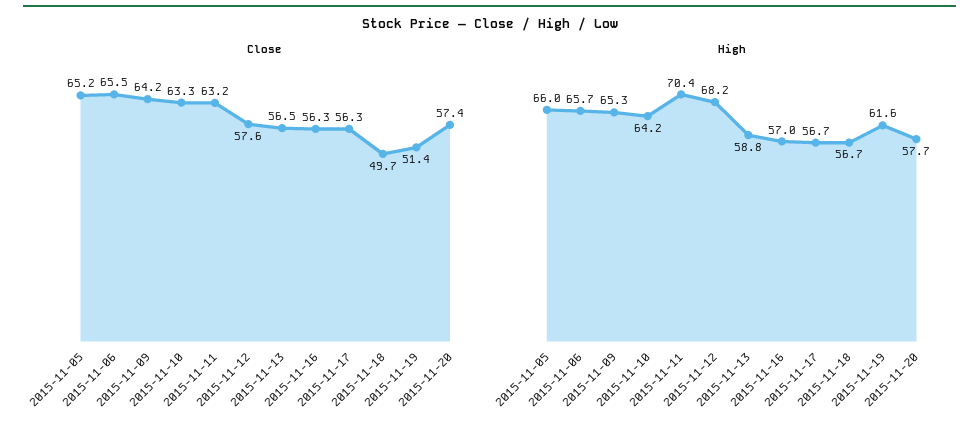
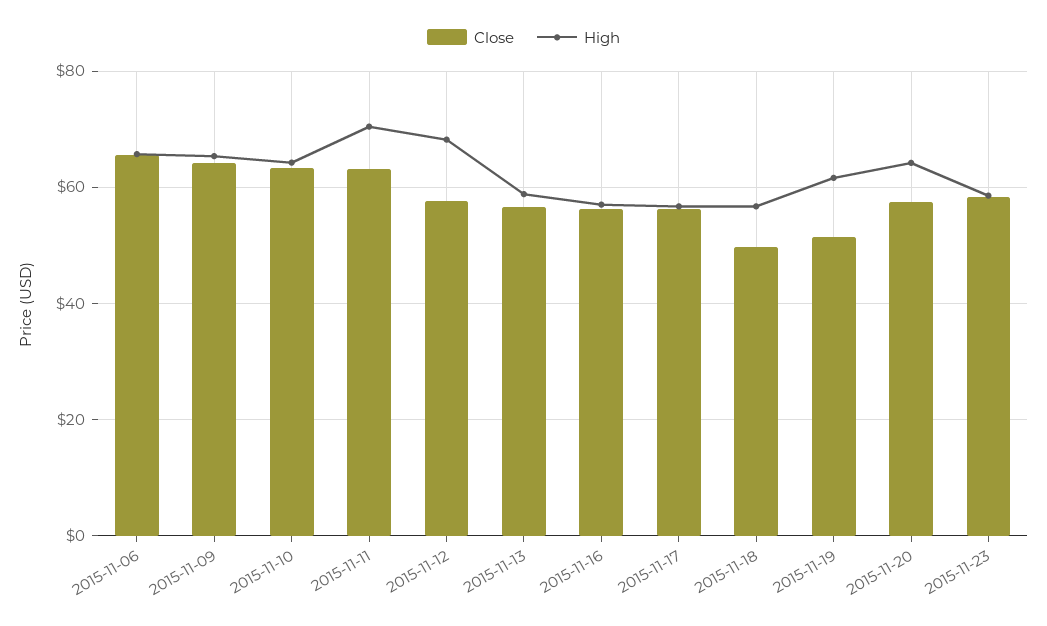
Close, 2015-11-05: 65.2 -> none
High, 2015-11-05: 66 -> none
High, 2015-11-20: 57.7 -> 64
Close, 2015-11-23: none -> 58
High, 2015-11-23: none -> 58

